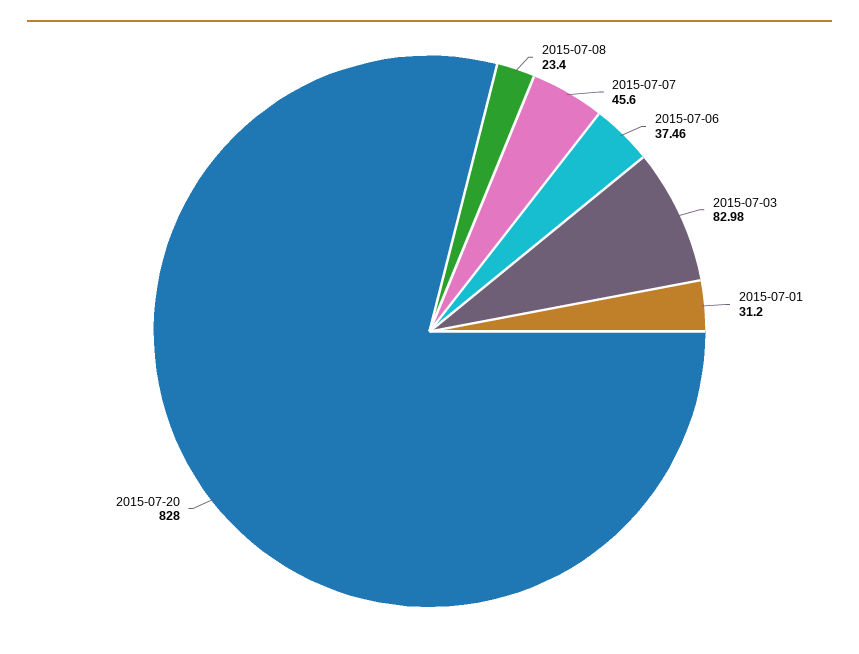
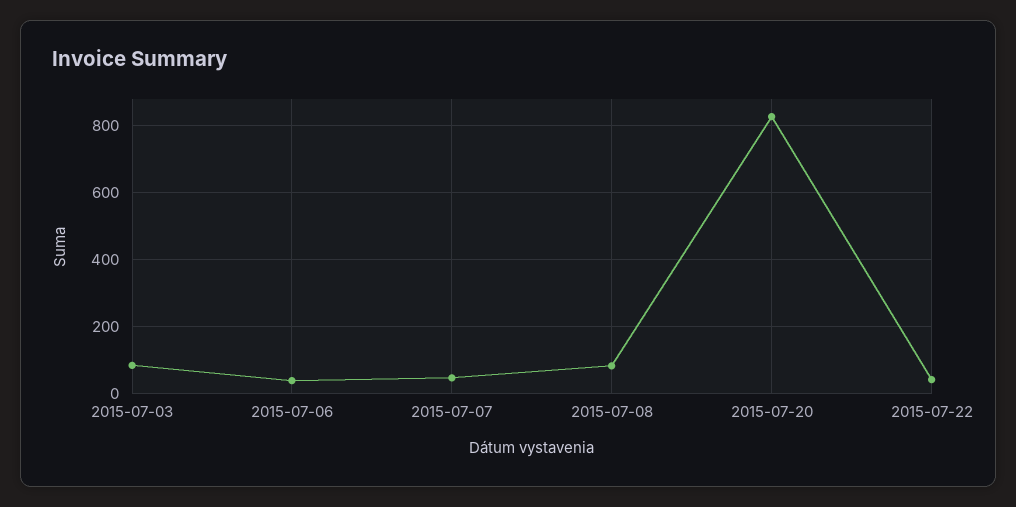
2015-07-08: 23.4 -> 80
2015-07-01: 31.2 -> none
2015-07-22: none -> 40

